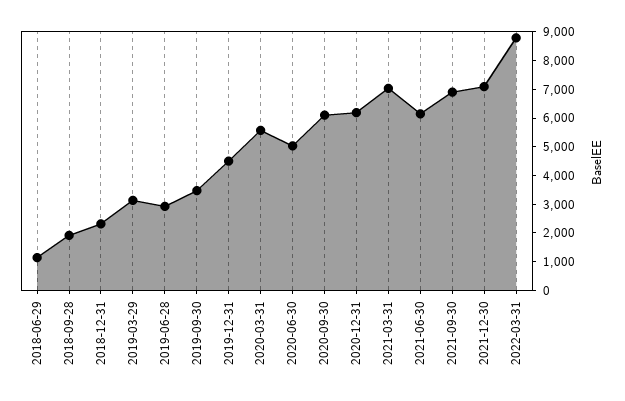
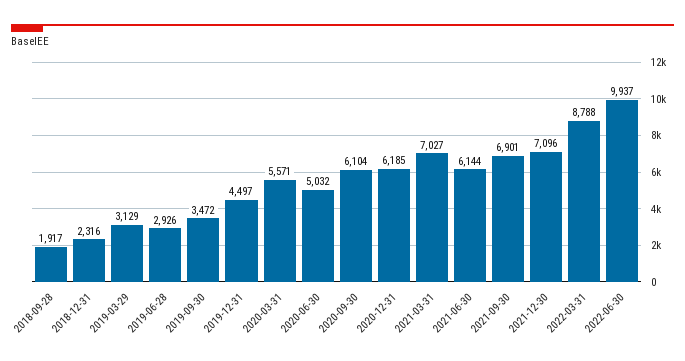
2018-06-29: 1000 -> none
2022-06-30: none -> 9937

